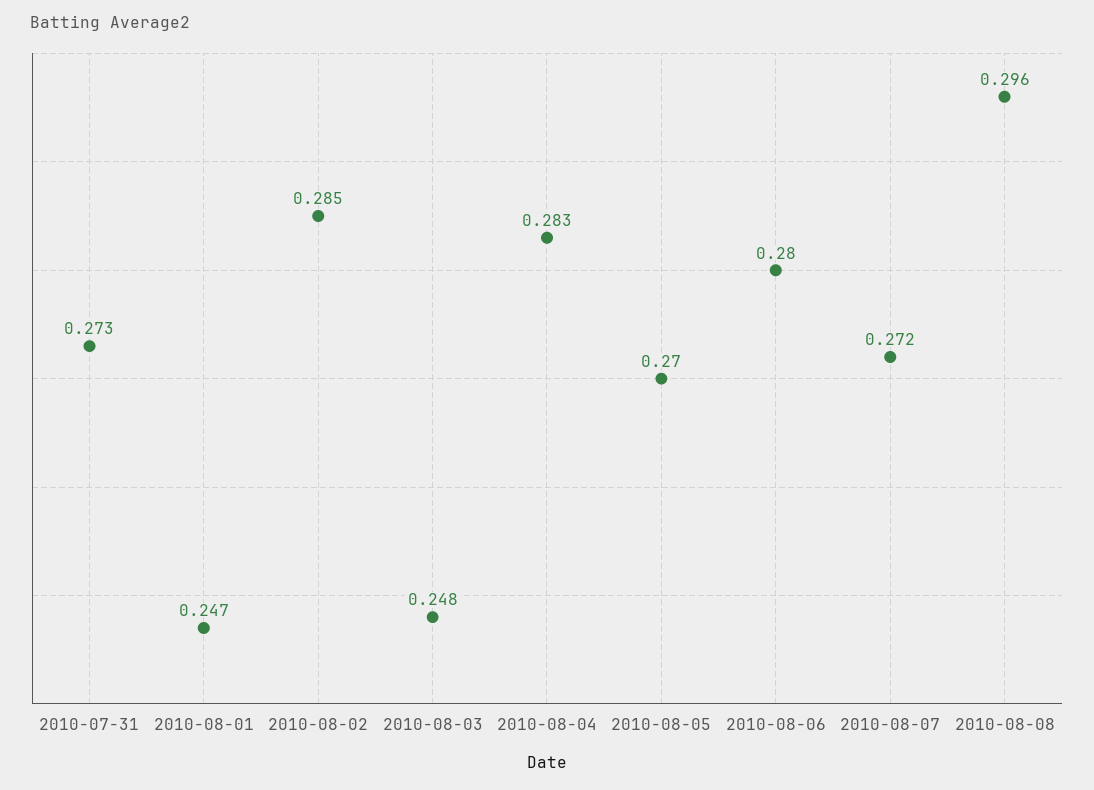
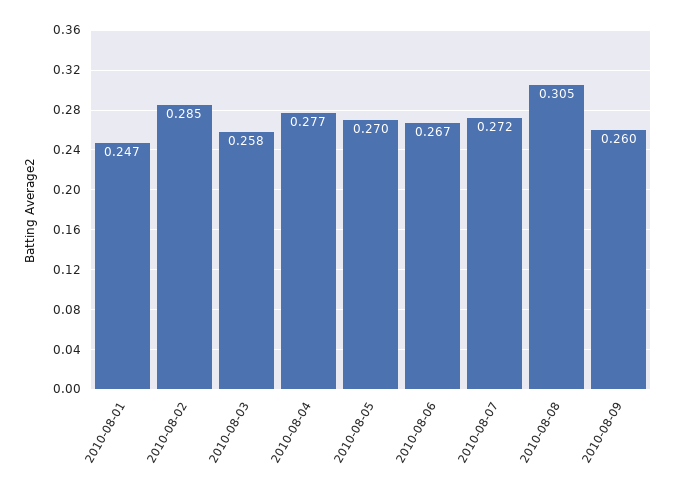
2010-07-31: 0.273 -> none
2010-08-03: 0.248 -> 0.258
2010-08-04: 0.283 -> 0.277
2010-08-06: 0.28 -> 0.267
2010-08-08: 0.296 -> 0.305
2010-08-09: none -> 0.26

